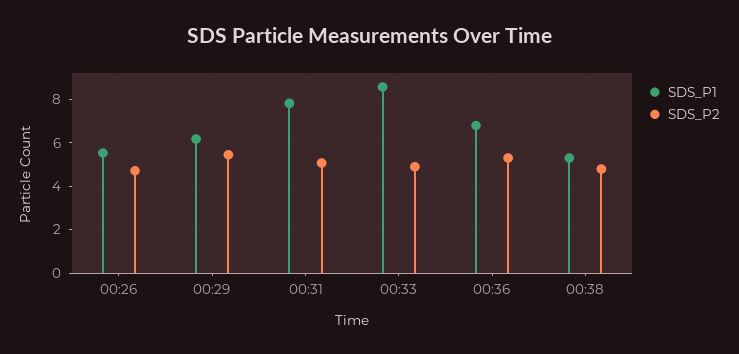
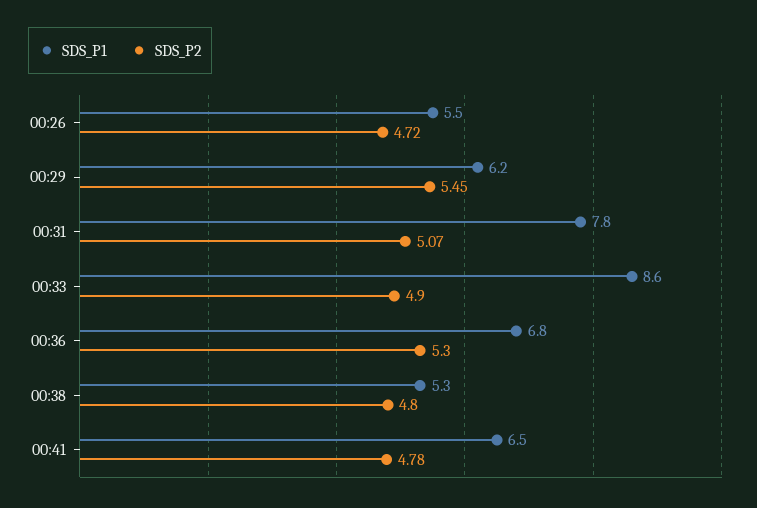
SDS_P1, 00:41: none -> 6.5
SDS_P2, 00:41: none -> 4.78

